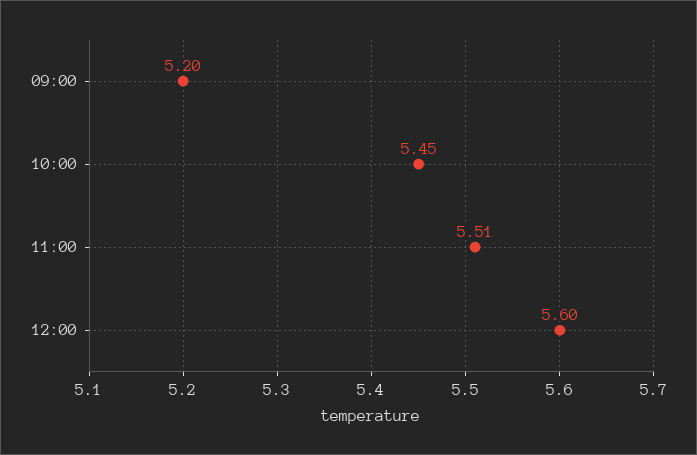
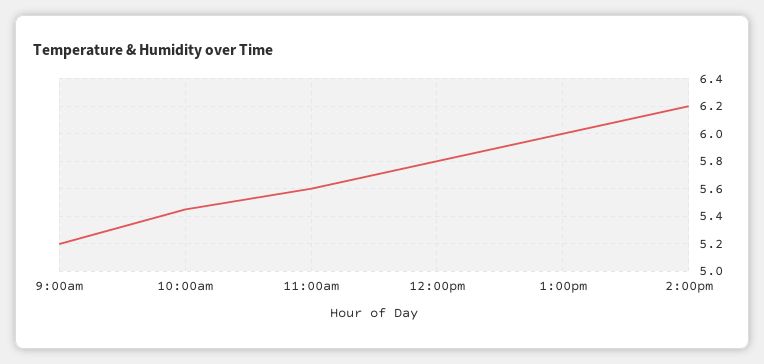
11:00: 5.51 -> 5.6
12:00: 5.6 -> 5.8
1:00pm: none -> 6
2:00pm: none -> 6.2

